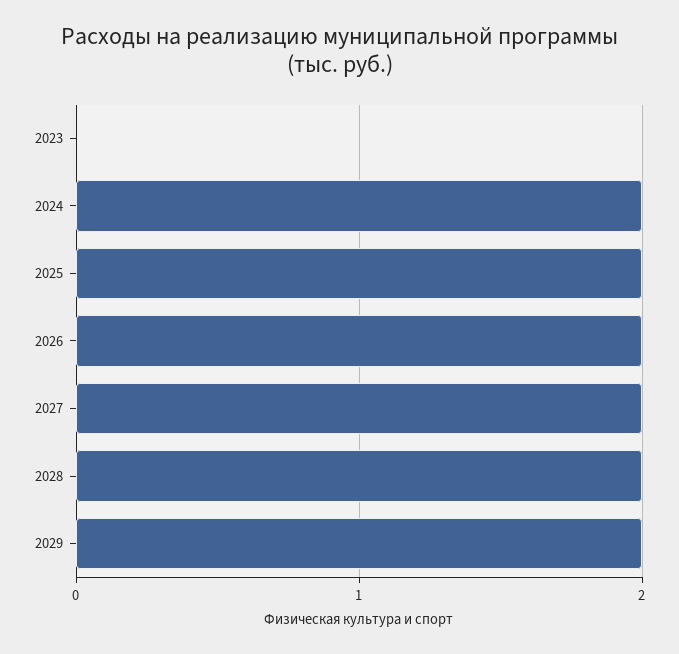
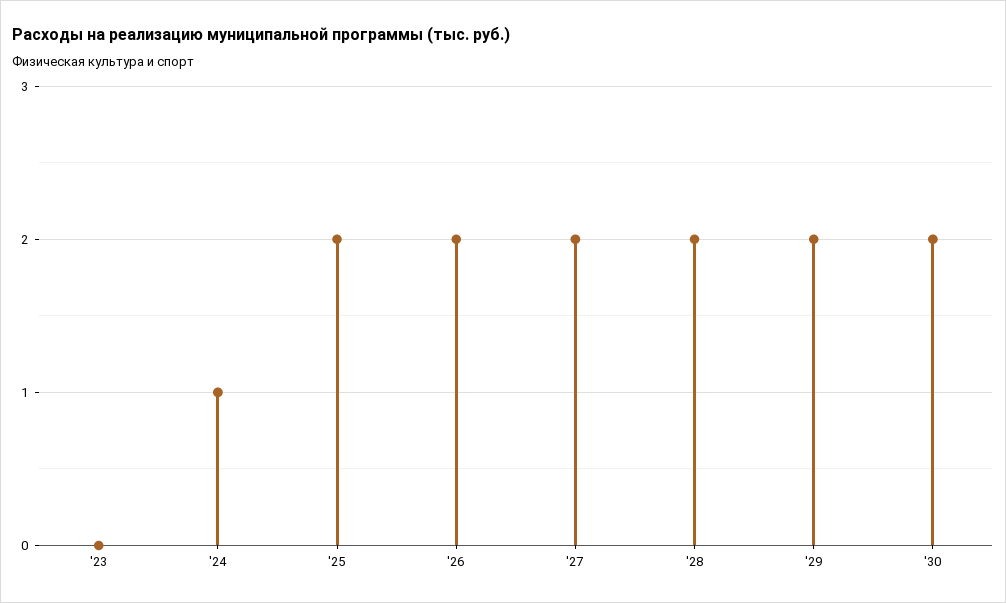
2024: 2 -> 1
'30: none -> 2

